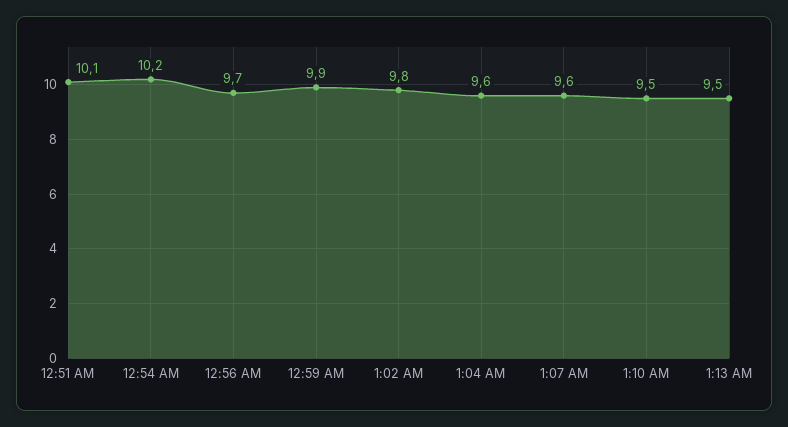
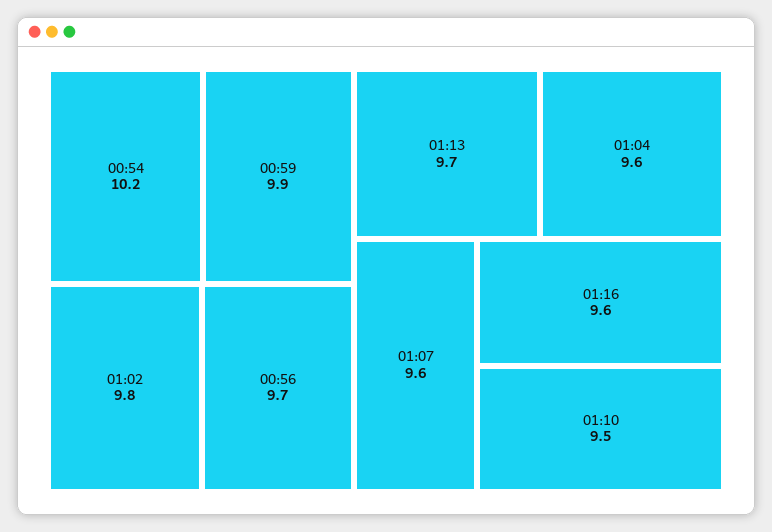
12:51 AM: 10.1 -> none
1:13 AM: 9.5 -> 9.7
01:16: none -> 9.6

